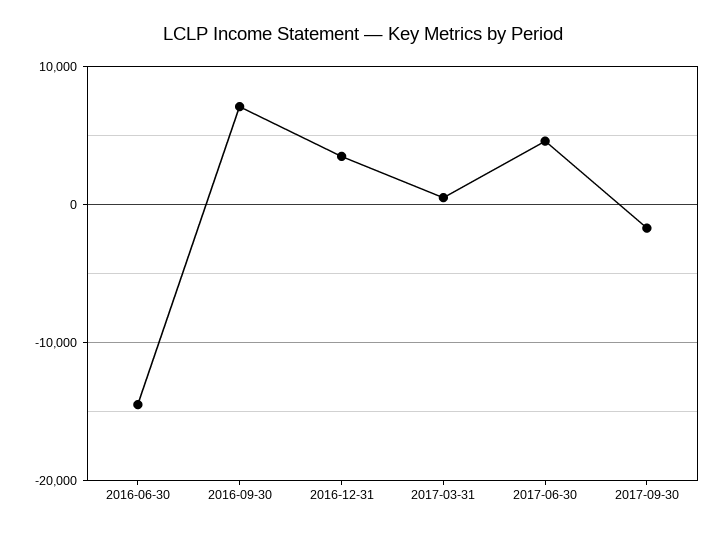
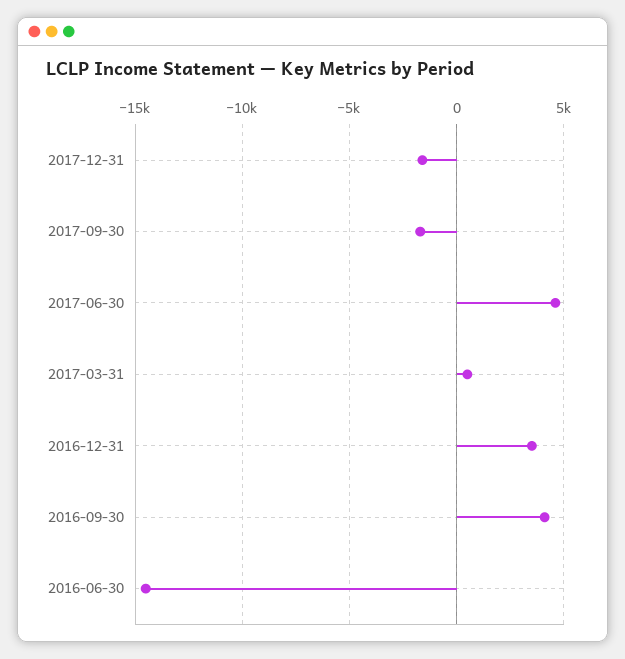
2016-09-30: 7000 -> 4000
2017-12-31: none -> -1500

